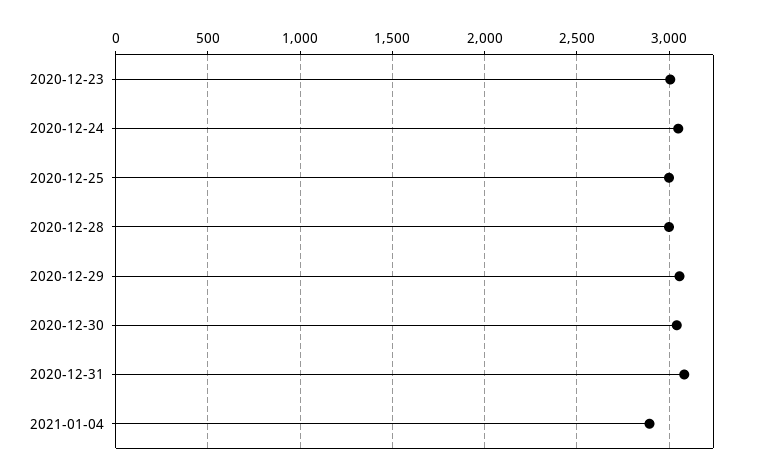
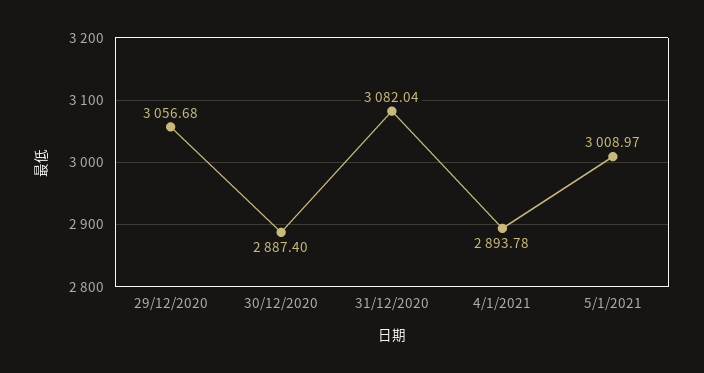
2020-12-23: 3000 -> none
2020-12-24: 3050 -> none
2020-12-25: 3000 -> none
2020-12-28: 3000 -> none
2020-12-30: 3050 -> 2887.4
5/1/2021: none -> 3008.97

